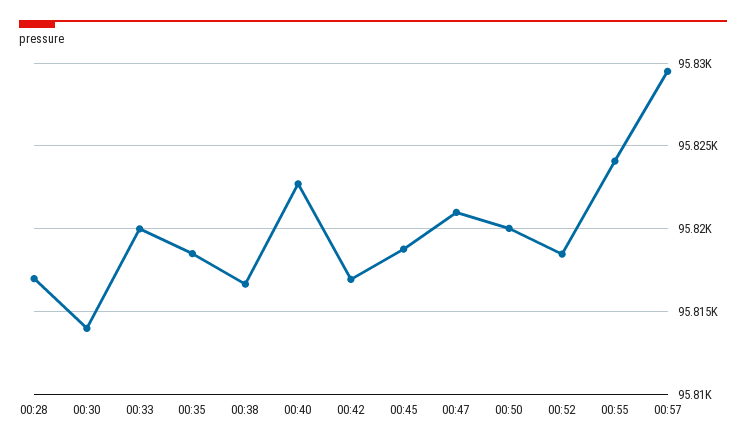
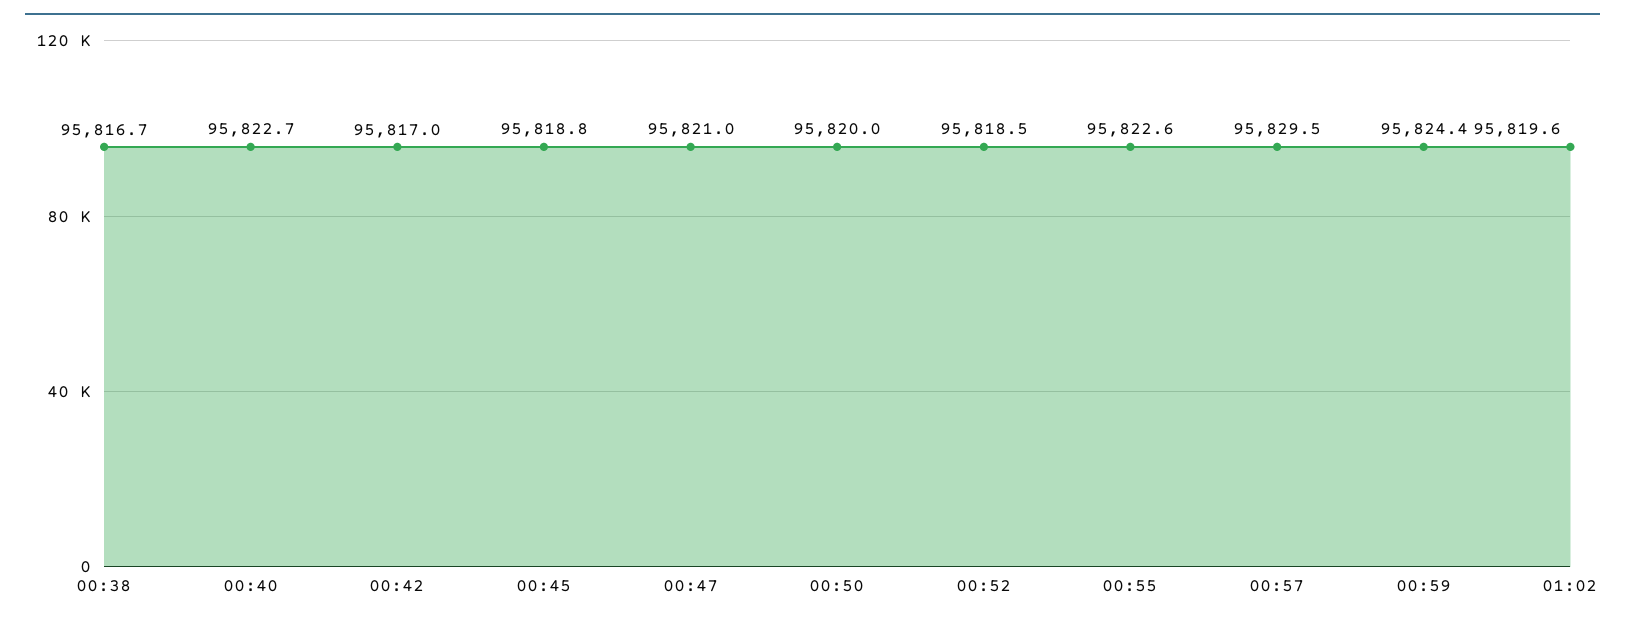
00:28: 95817 -> none
00:30: 95814 -> none
00:33: 95820 -> none
00:35: 95818.5 -> none
00:55: 95824 -> 95822.6
00:59: none -> 95824.4
01:02: none -> 95819.6

